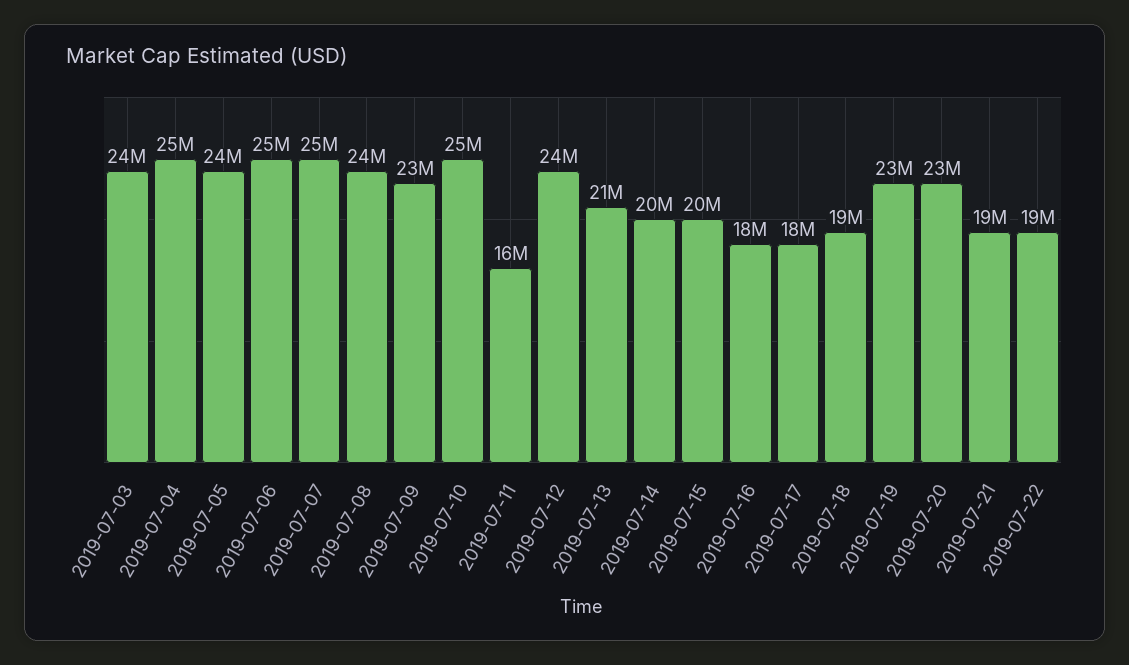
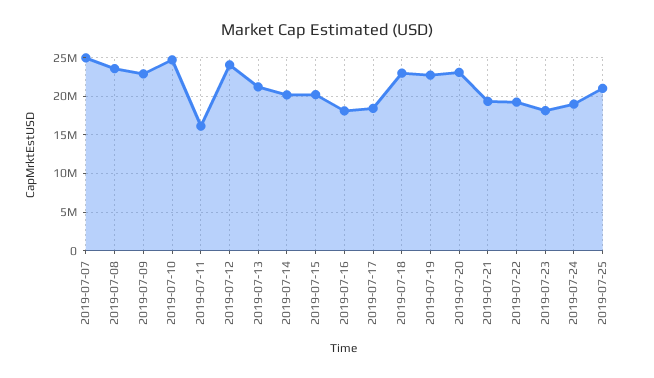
2019-07-03: 24000000 -> none
2019-07-04: 25000000 -> none
2019-07-05: 24000000 -> none
2019-07-06: 25000000 -> none
2019-07-18: 19000000 -> 23000000
2019-07-23: none -> 18000000
2019-07-24: none -> 19000000
2019-07-25: none -> 21000000

